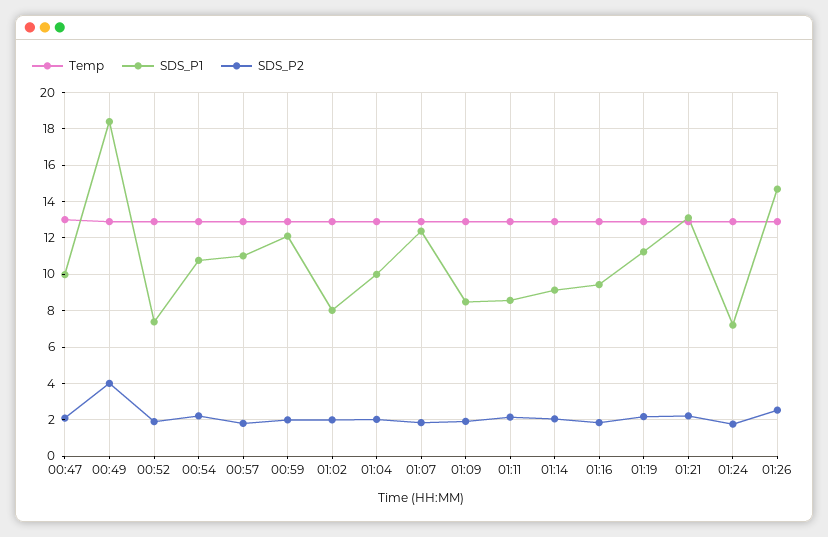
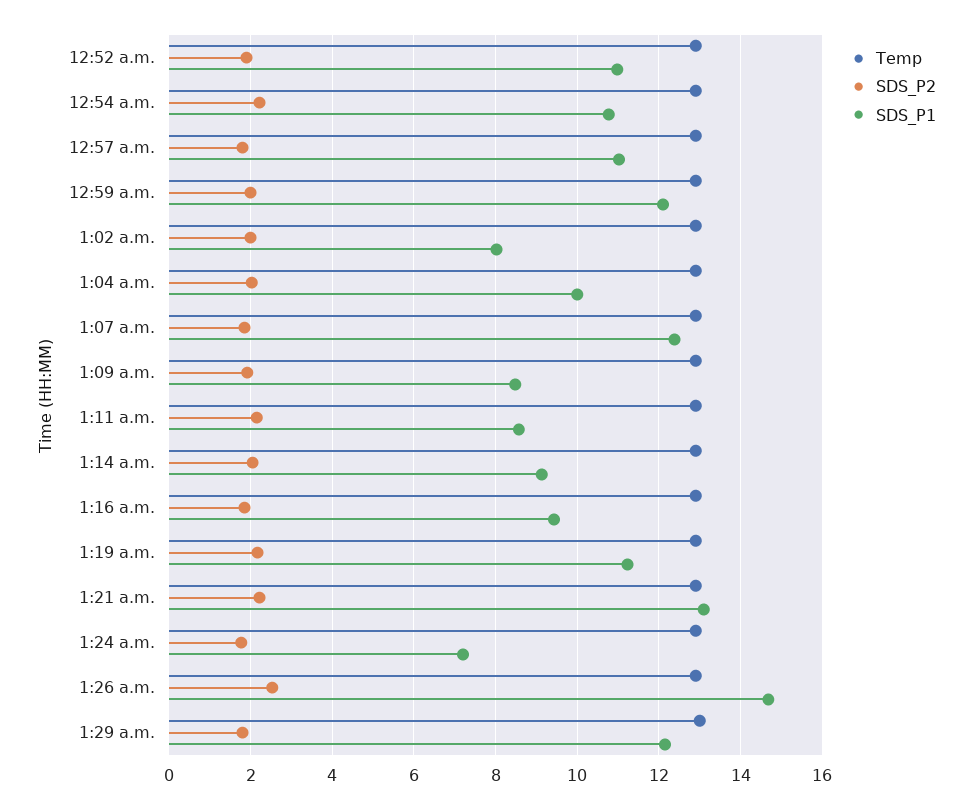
Temp, 00:47: 13 -> none
SDS_P1, 00:47: 10 -> none
SDS_P2, 00:47: 2 -> none
Temp, 00:49: 13 -> none
SDS_P1, 00:49: 18.5 -> none
SDS_P2, 00:49: 4 -> none
SDS_P1, 00:52: 7.5 -> 11
Temp, 1:29 a.m.: none -> 13
SDS_P2, 1:29 a.m.: none -> 1.8
SDS_P1, 1:29 a.m.: none -> 12.2

